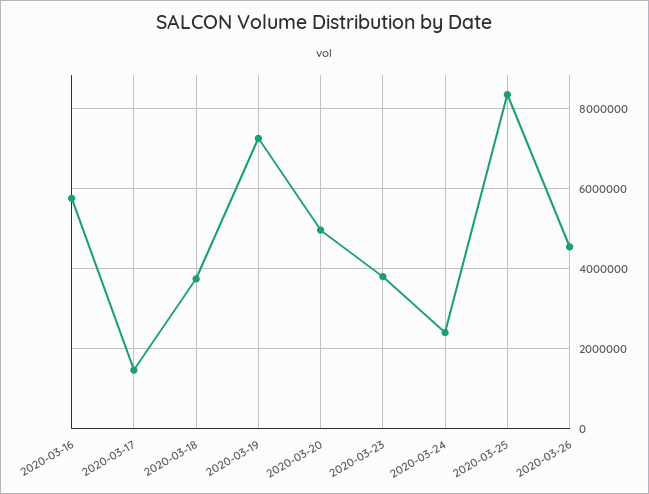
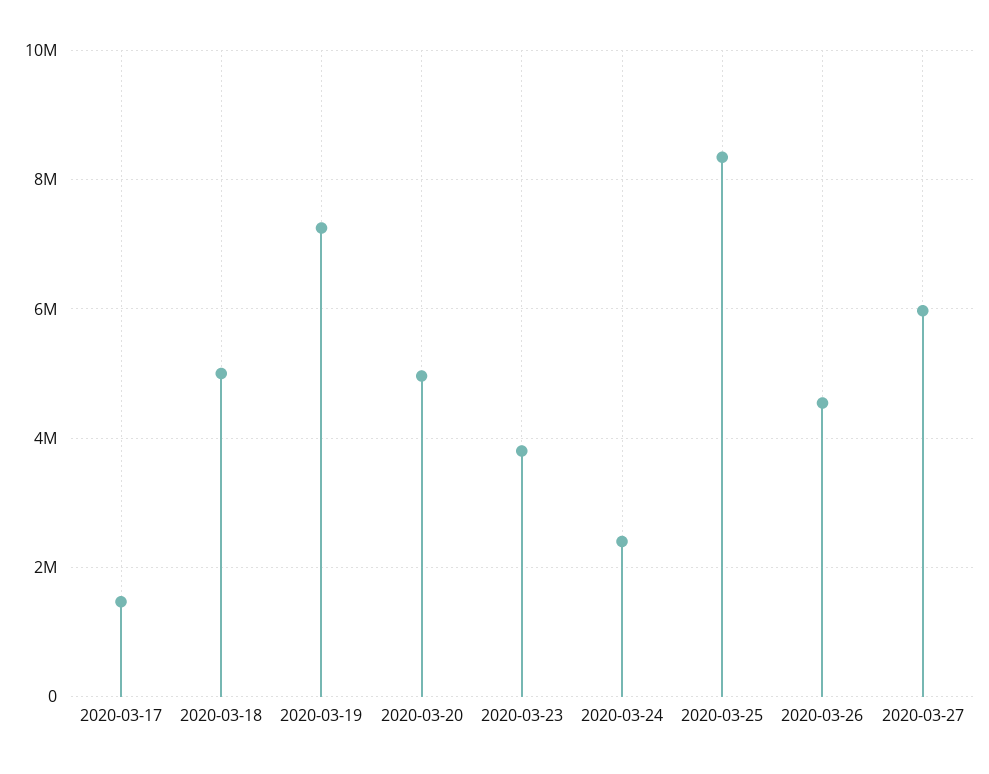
2020-03-16: 5800000 -> none
2020-03-18: 3800000 -> 5000000
2020-03-27: none -> 6000000

